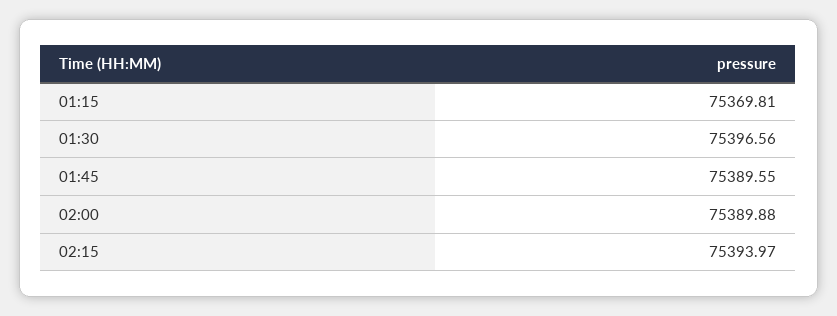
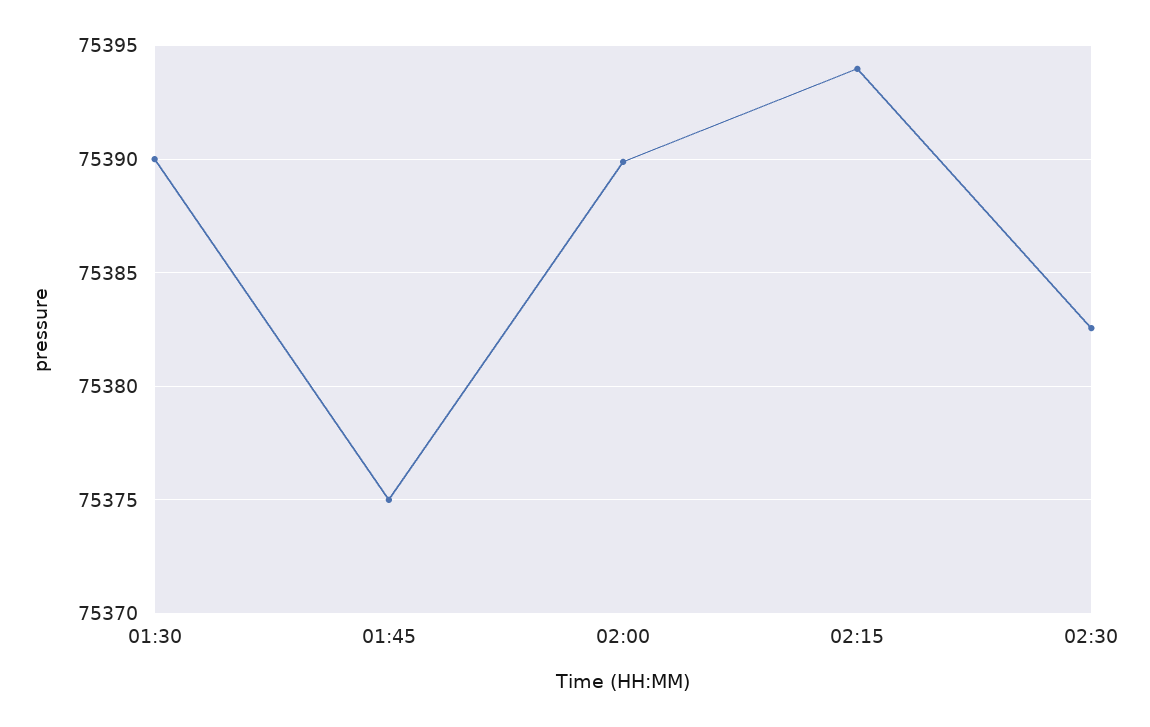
01:15: 75369.81 -> none
01:30: 75396.56 -> 75390
01:45: 75389.55 -> 75375
02:30: none -> 75382.5

